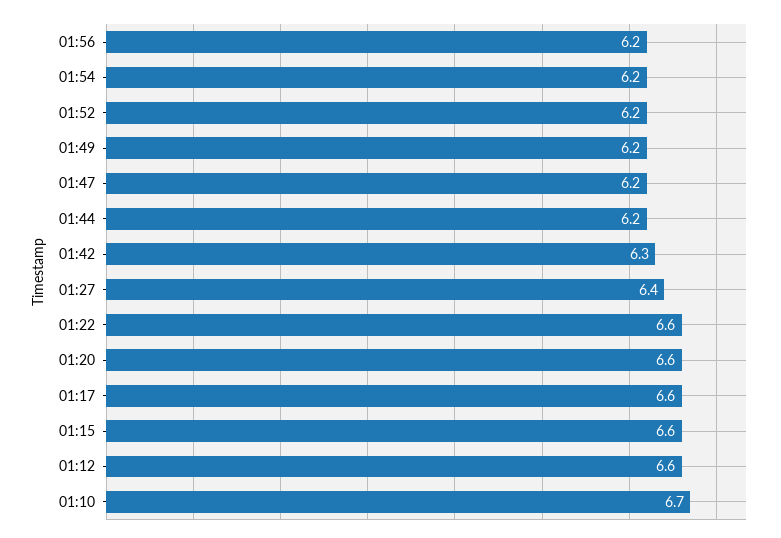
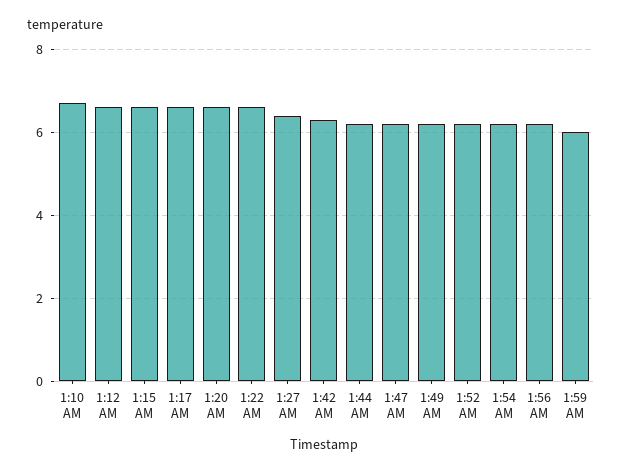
1:59 AM: none -> 6

